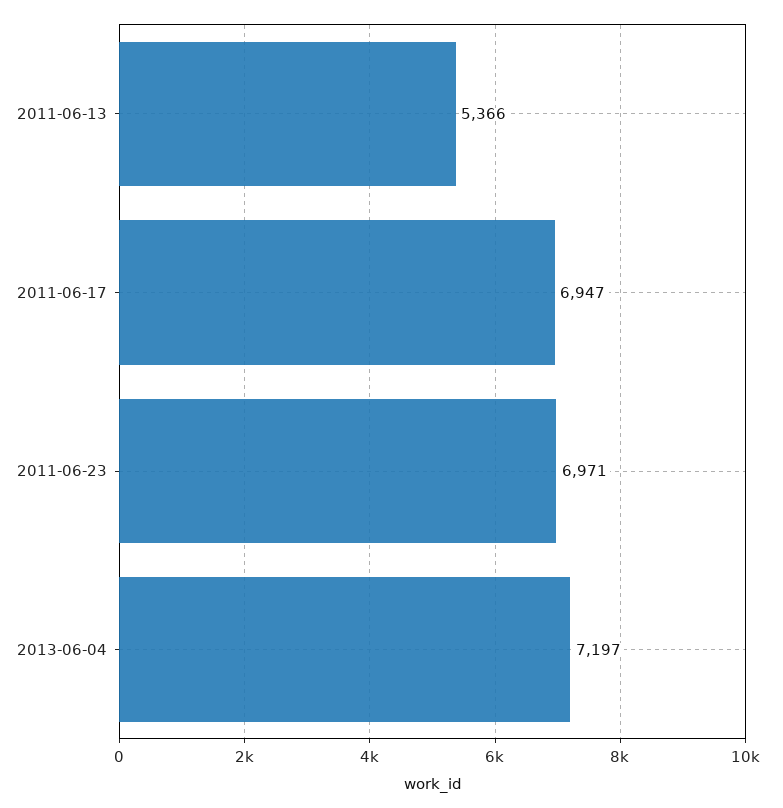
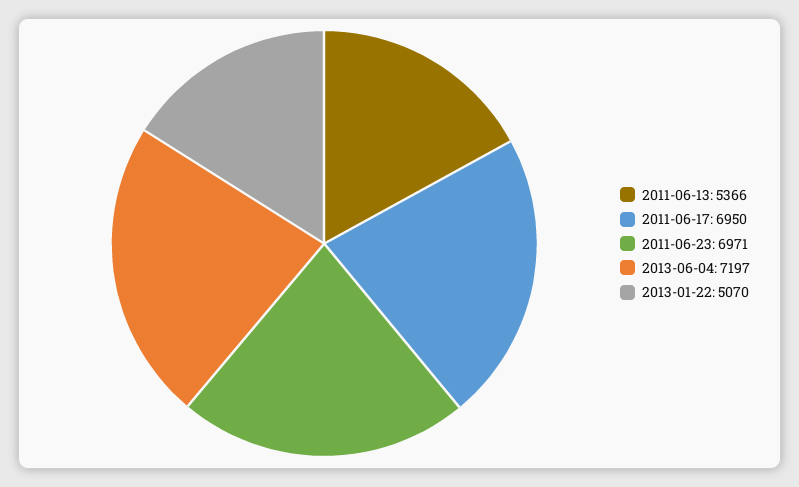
2011-06-17: 6947 -> 6950
2013-01-22: none -> 5070

